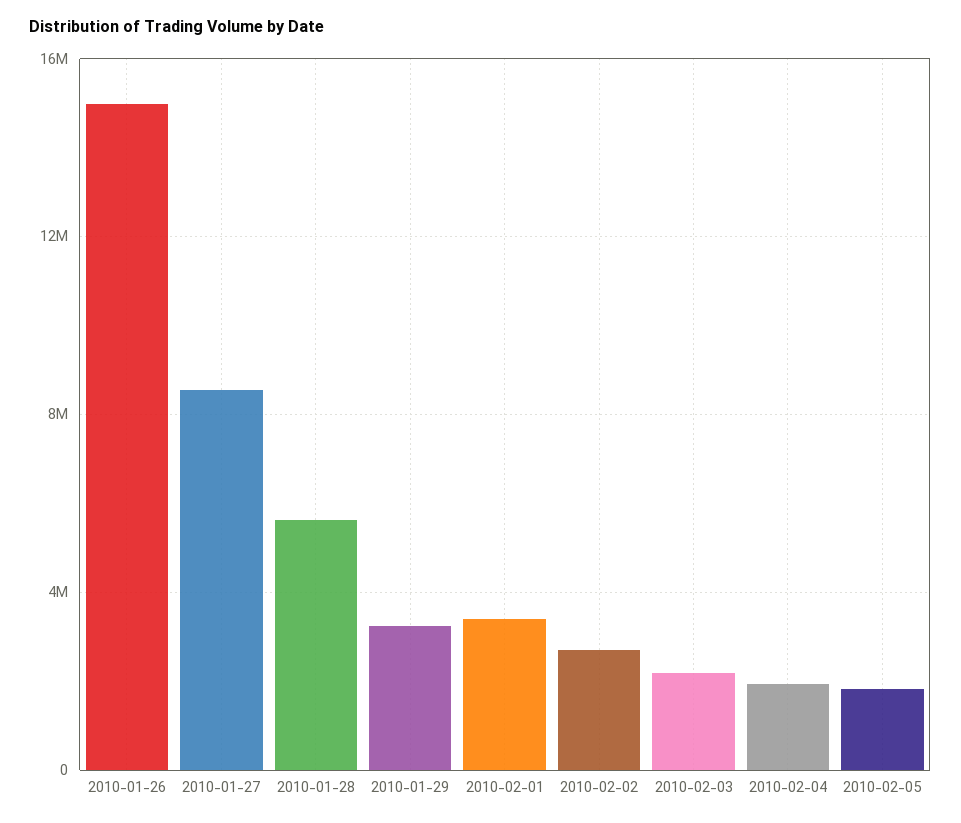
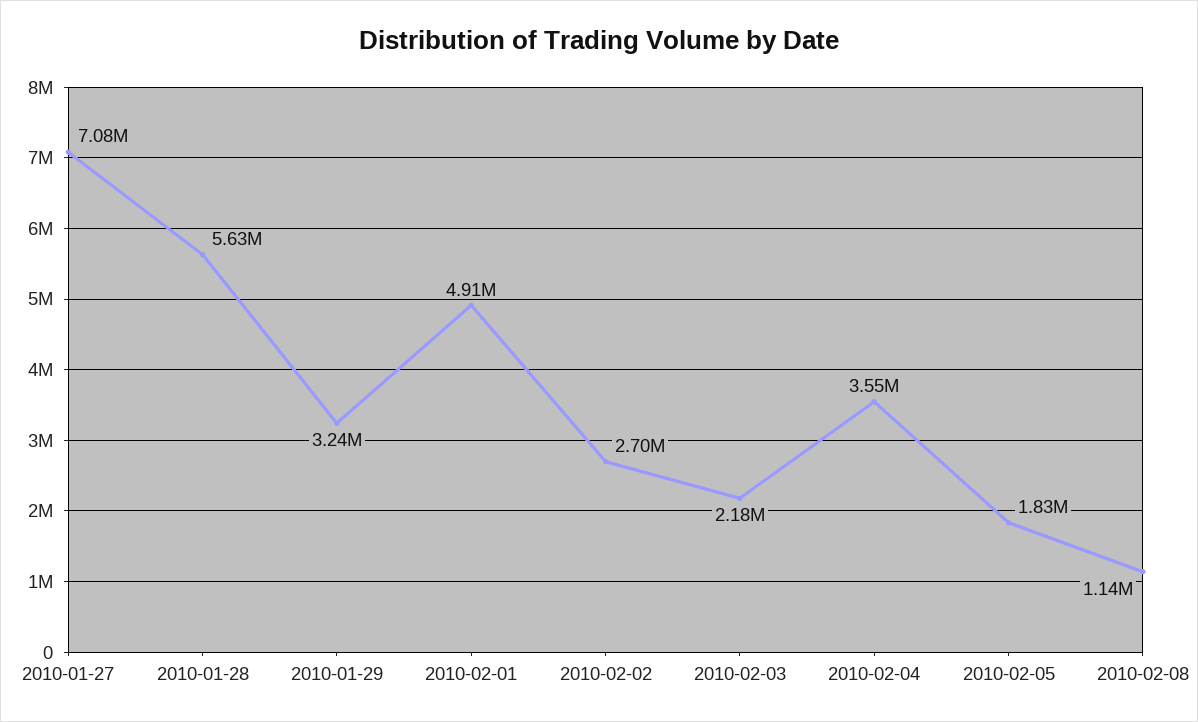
2010-01-26: 15000000 -> none
2010-01-27: 8500000 -> 7080000
2010-02-01: 3500000 -> 4910000
2010-02-04: 2000000 -> 3550000
2010-02-08: none -> 1140000

